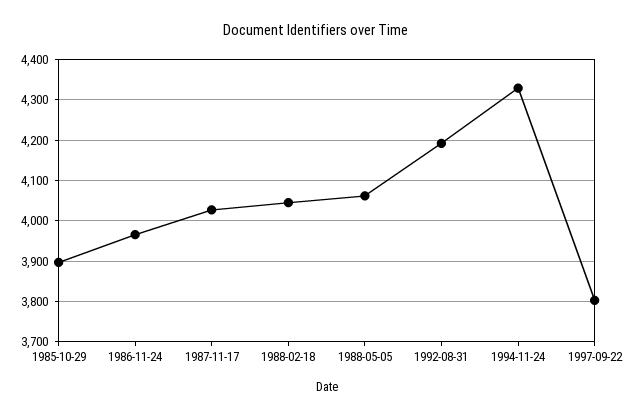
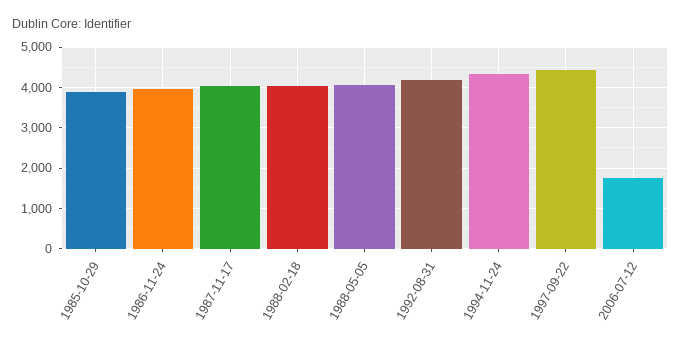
1997-09-22: 3800 -> 4400
2006-07-12: none -> 1800

